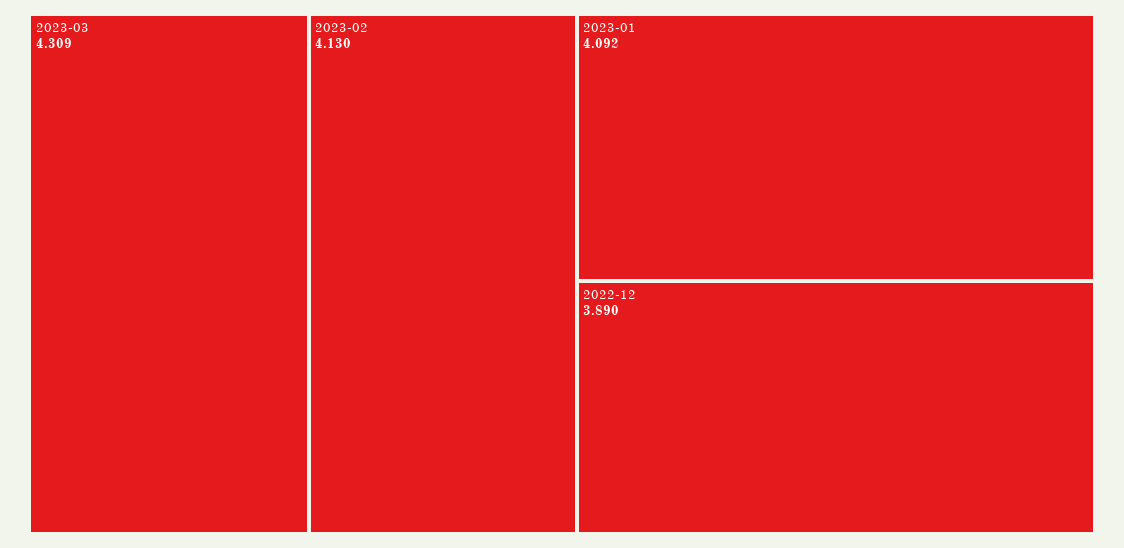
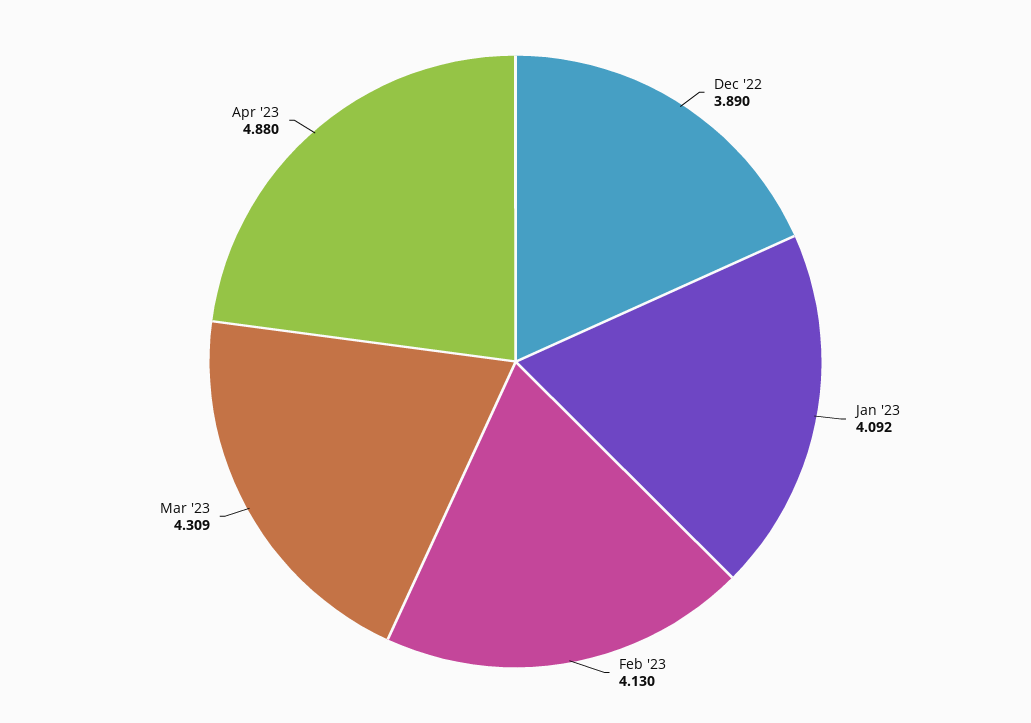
Apr '23: none -> 4.88

